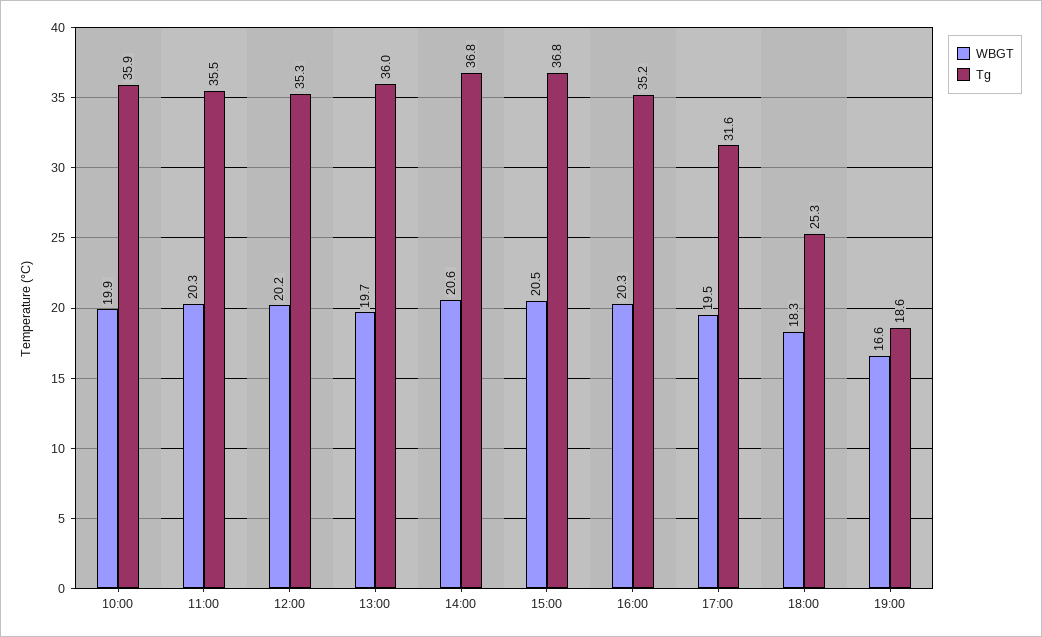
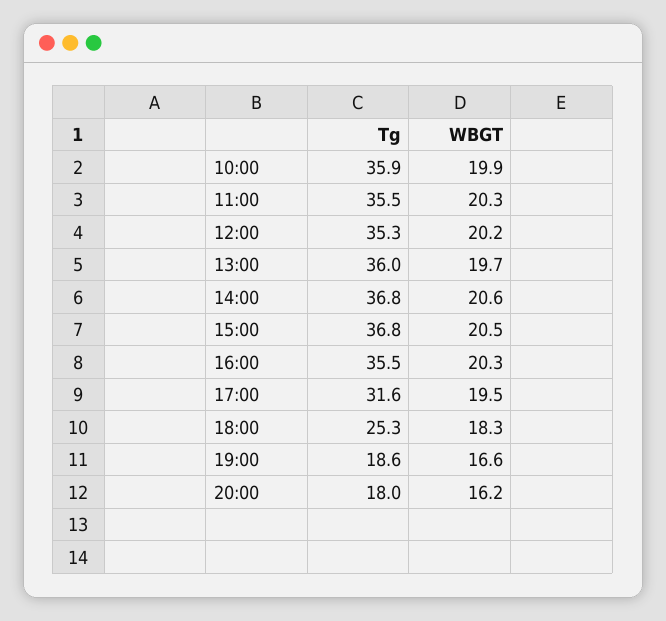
Tg, 16:00: 35.2 -> 35.5
Tg, 20:00: none -> 18
WBGT, 20:00: none -> 16.2

